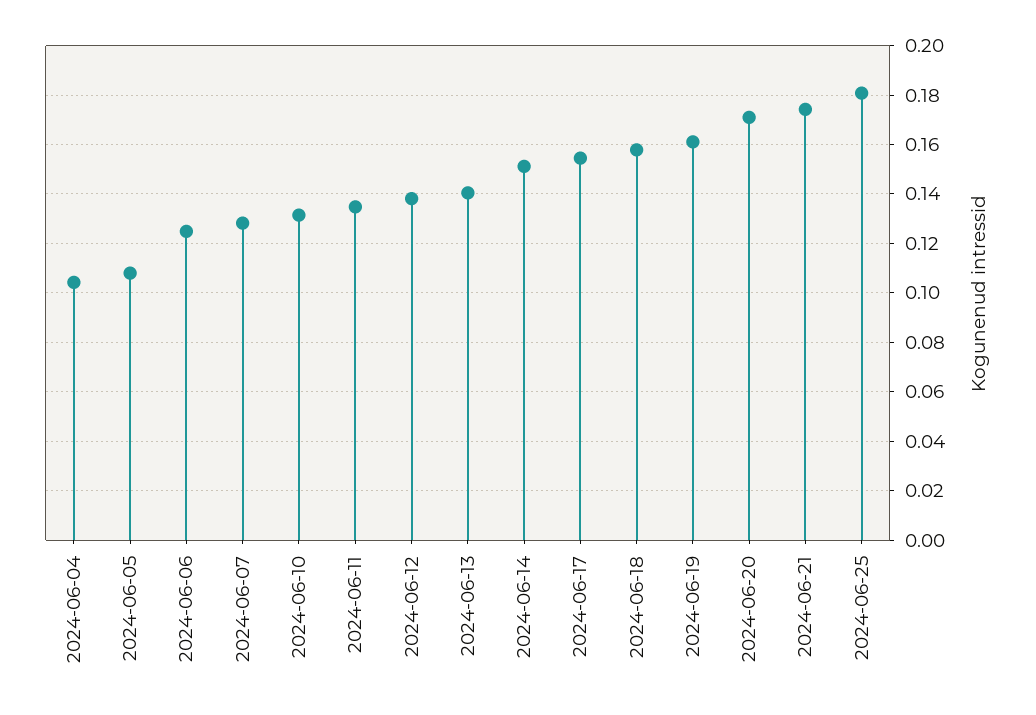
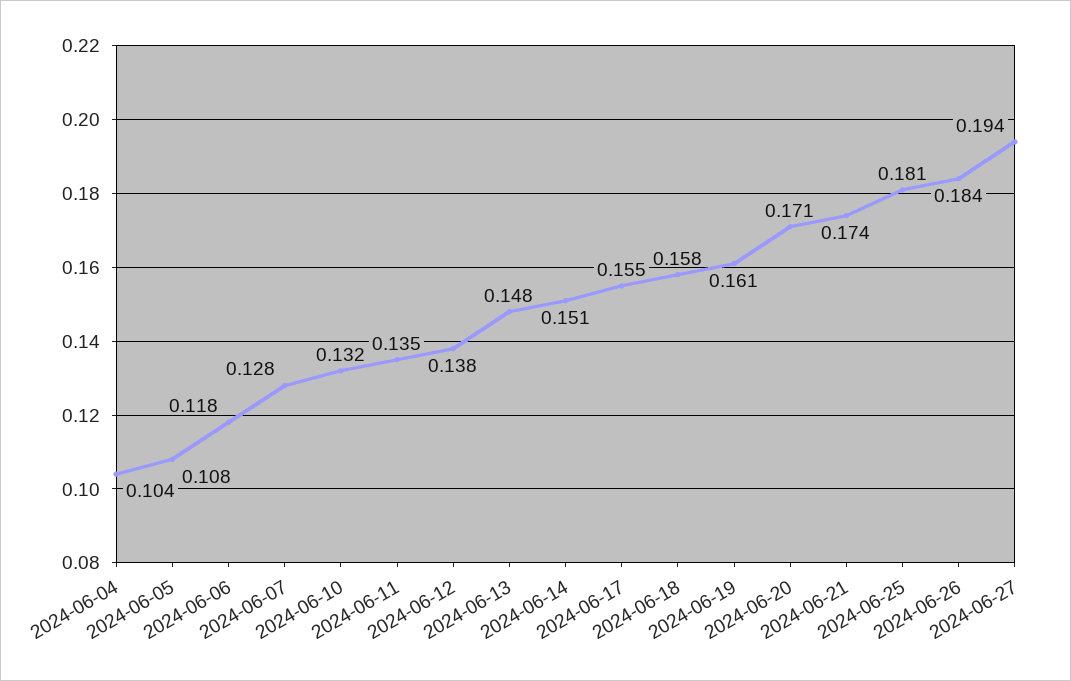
2024-06-06: 0.125 -> 0.118
2024-06-13: 0.14 -> 0.148
2024-06-26: none -> 0.184
2024-06-27: none -> 0.194

